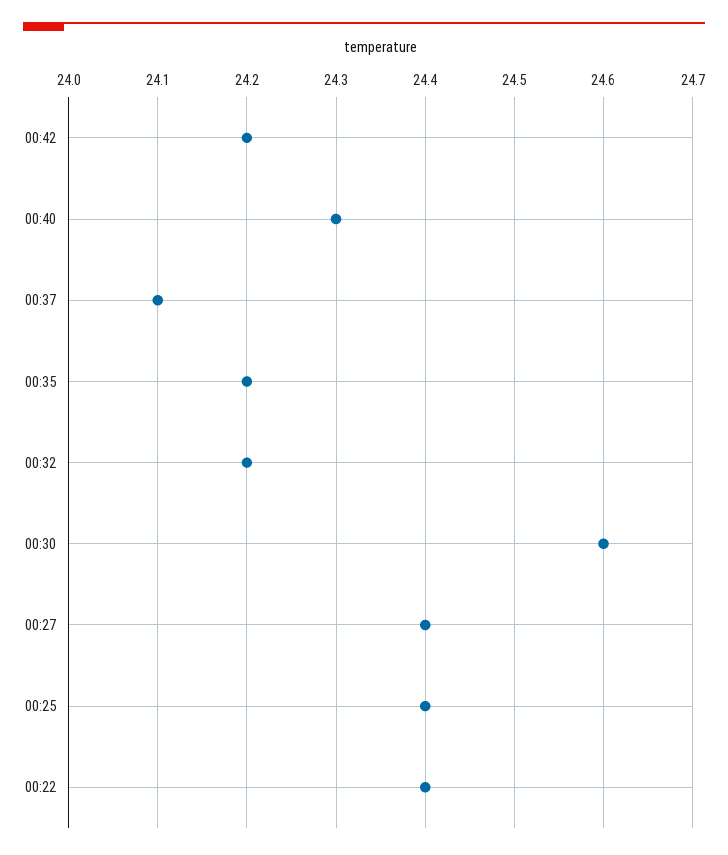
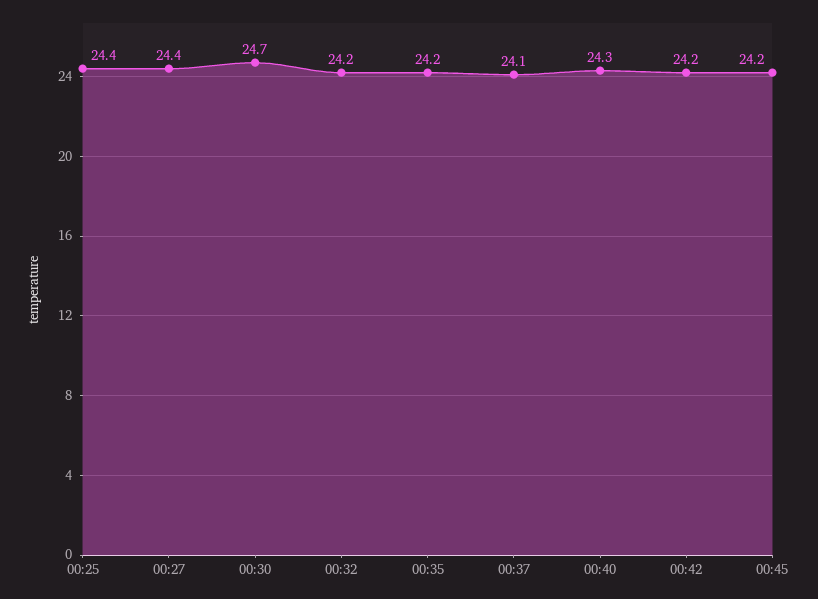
00:30: 24.6 -> 24.7
00:22: 24.4 -> none
00:45: none -> 24.2

